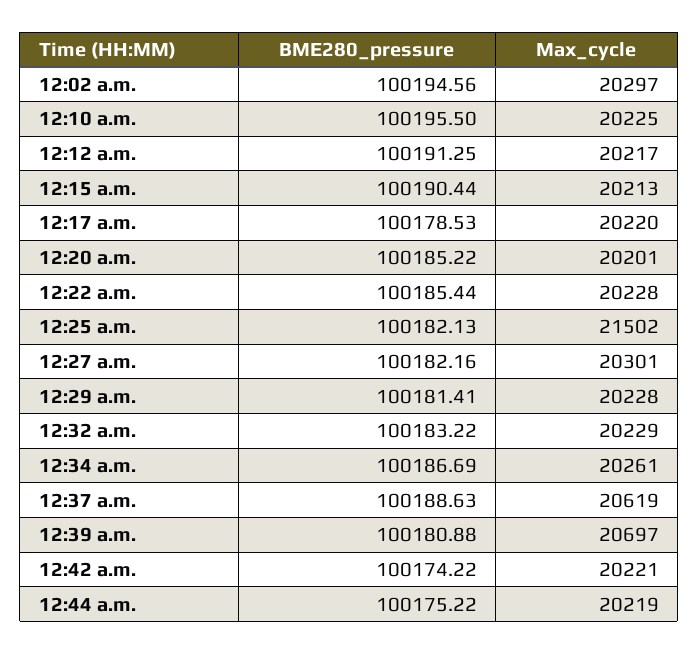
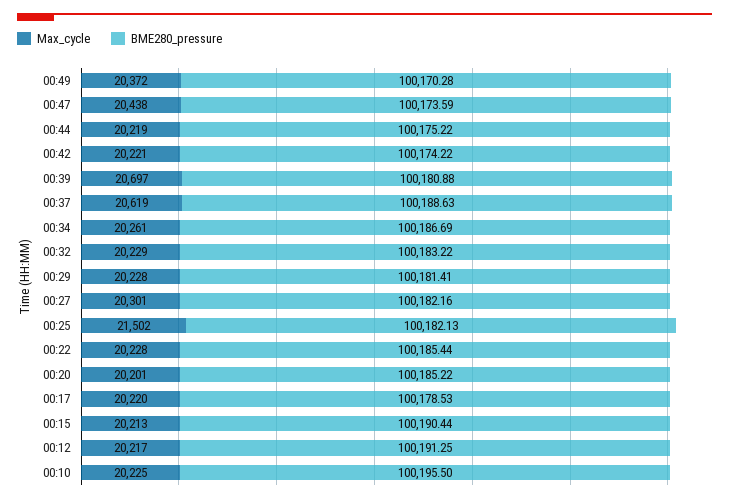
BME280_pressure, 12:02 a.m.: 100194.56 -> none
Max_cycle, 12:02 a.m.: 20297 -> none
Max_cycle, 00:49: none -> 20372
BME280_pressure, 00:49: none -> 100170.28
Max_cycle, 00:47: none -> 20438
BME280_pressure, 00:47: none -> 100173.59

